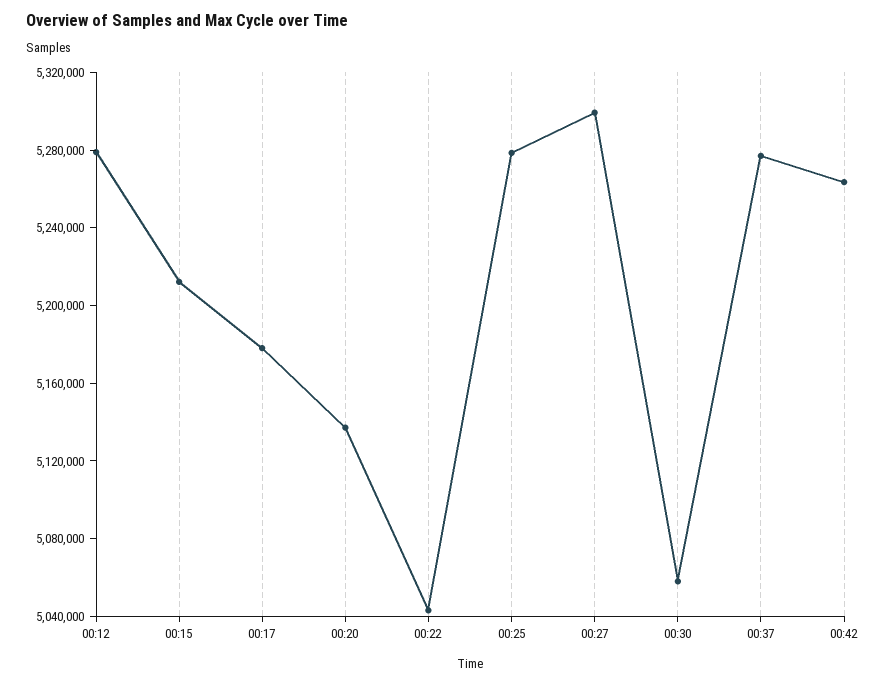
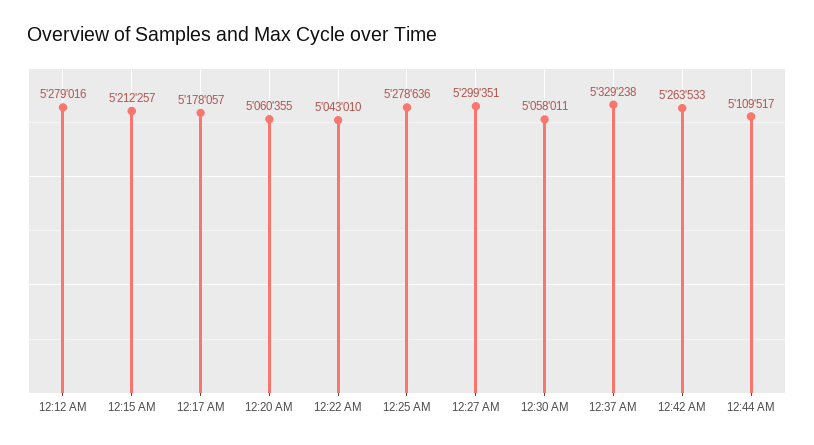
00:20: 5140000 -> 5060355
00:37: 5280000 -> 5329238
12:44 AM: none -> 5109517

